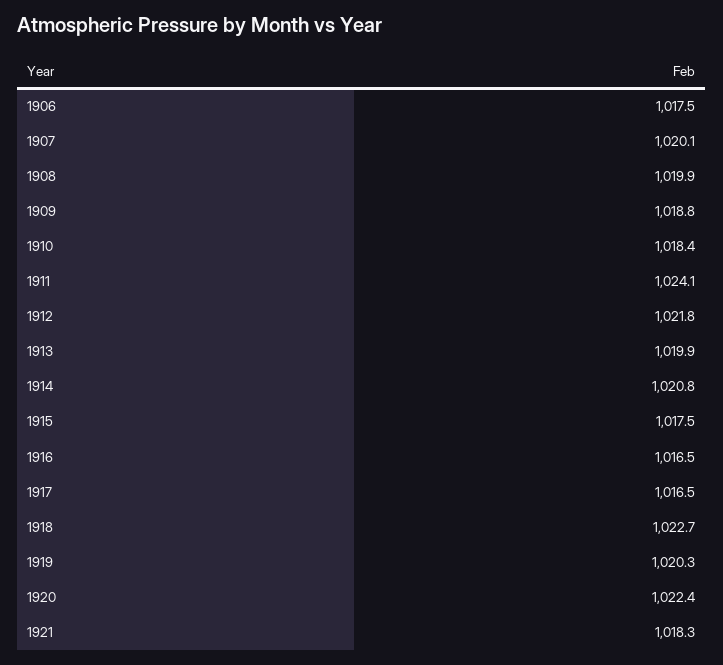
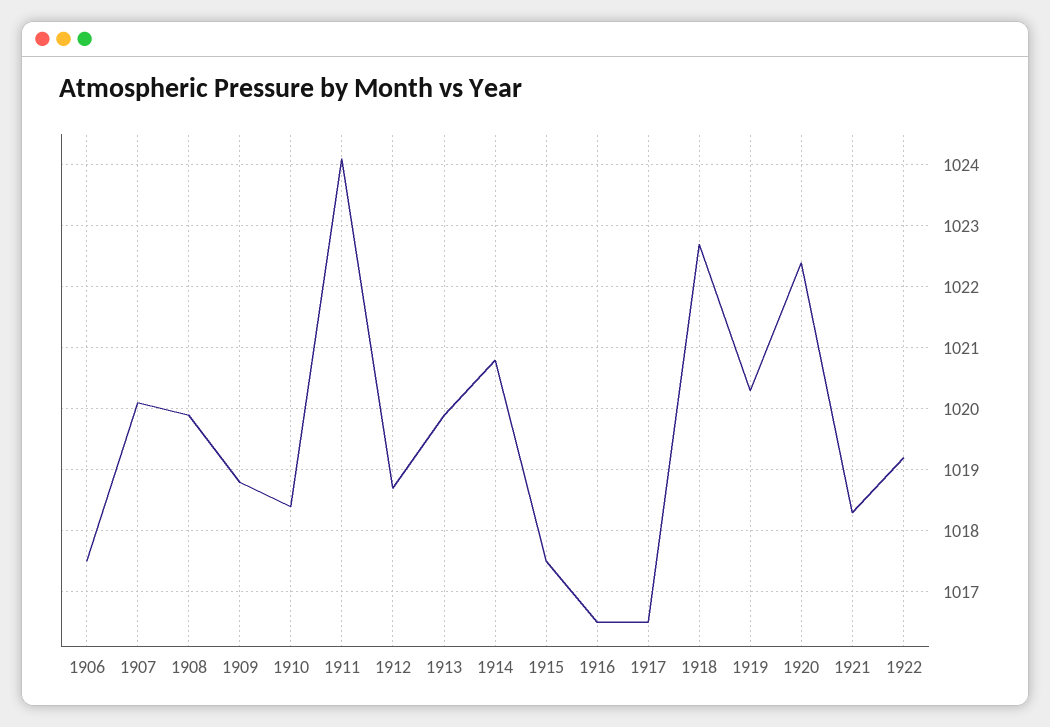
1912: 1021.8 -> 1018.7
1922: none -> 1019.2

